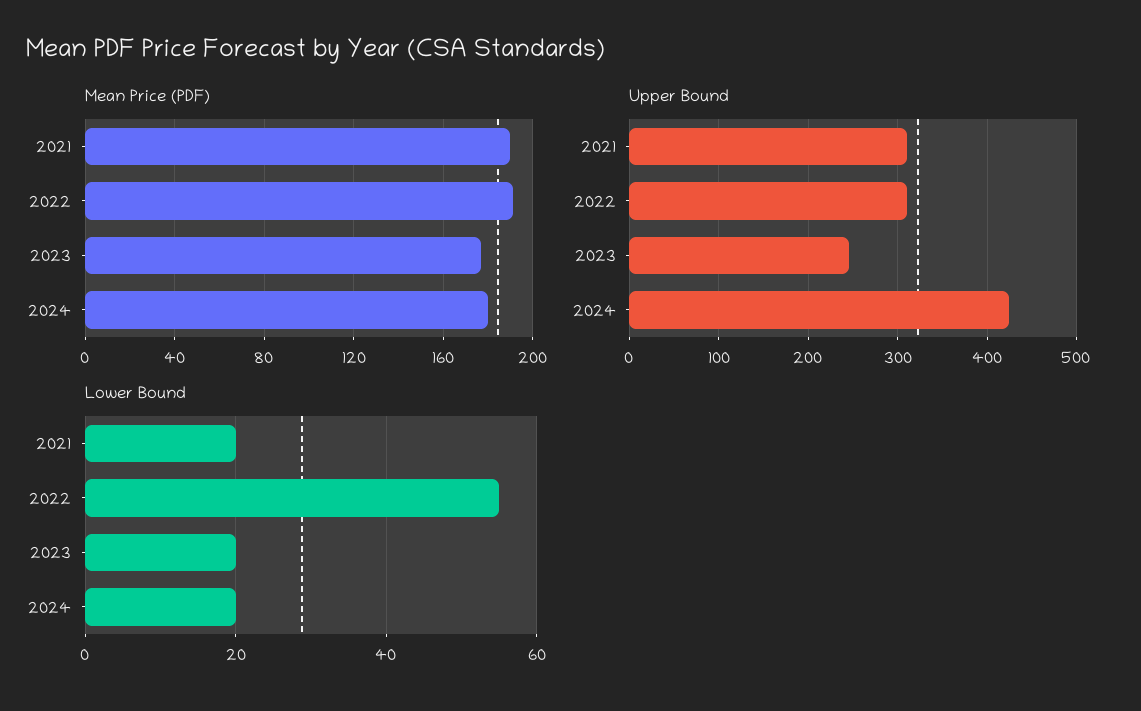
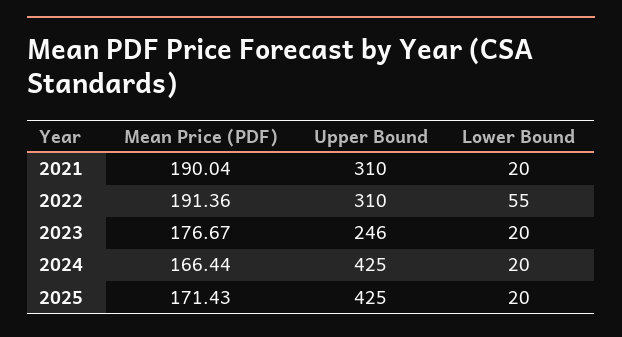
Mean Price (PDF), 2024: 180 -> 166.44
Mean Price (PDF), 2025: none -> 171.43
Upper Bound, 2025: none -> 425
Lower Bound, 2025: none -> 20

